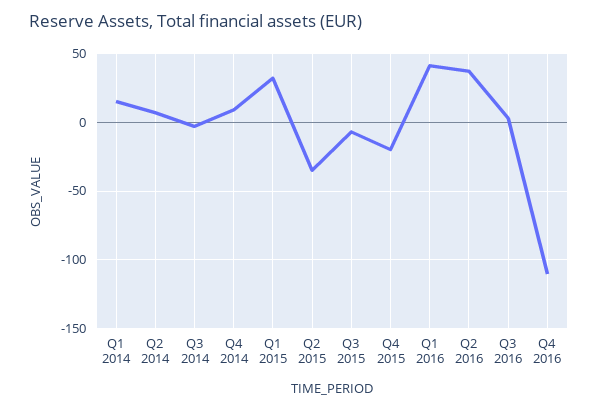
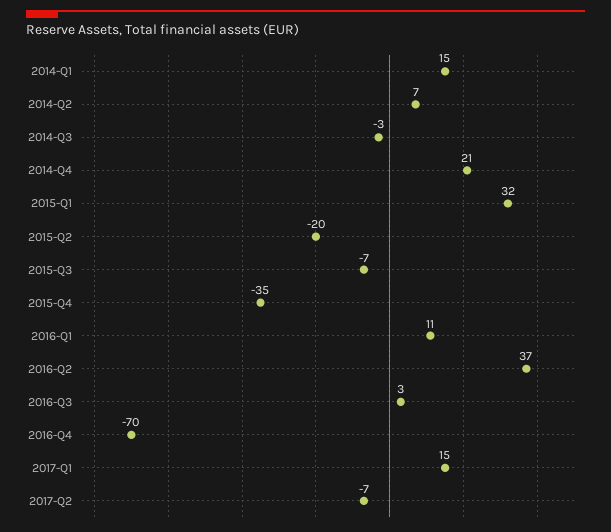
Q4 2014: 10 -> 21
Q2 2015: -35 -> -20
Q4 2015: -20 -> -35
Q1 2016: 40 -> 11
Q4 2016: -110 -> -70
2017-Q1: none -> 15
2017-Q2: none -> -7

